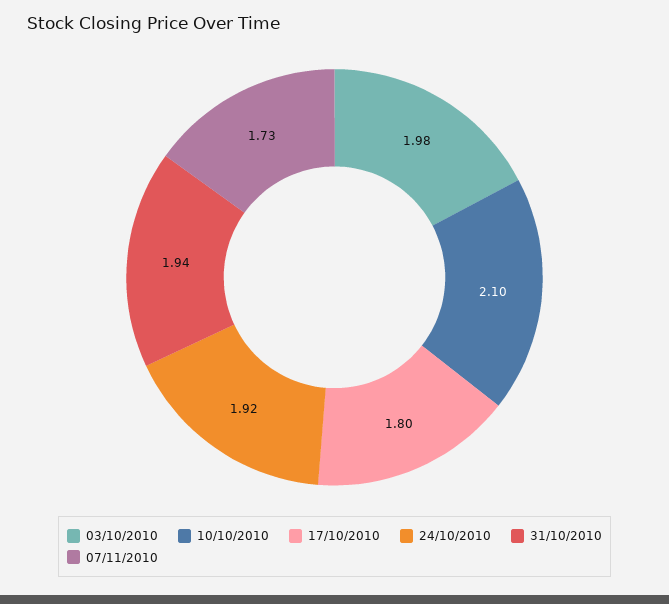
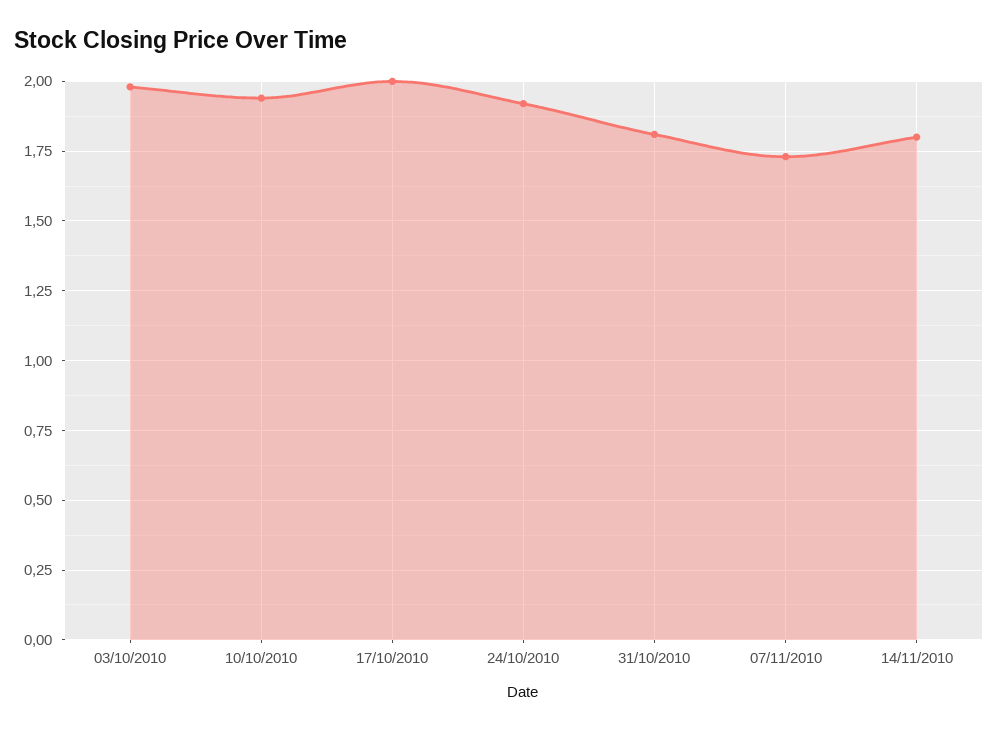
10/10/2010: 2.1 -> 1.95
17/10/2010: 1.8 -> 2
31/10/2010: 1.94 -> 1.8
14/11/2010: none -> 1.8

